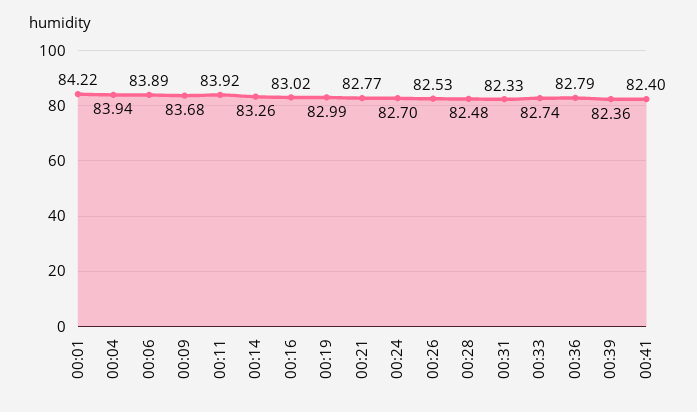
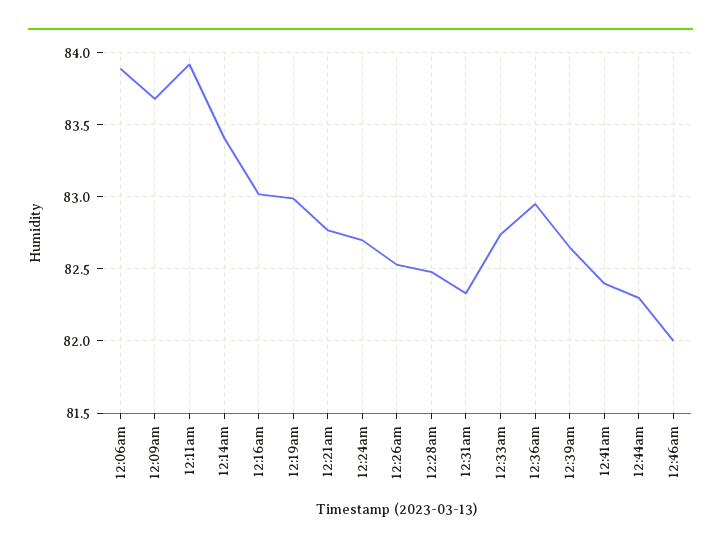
00:01: 84.22 -> none
00:04: 83.94 -> none
00:14: 83.26 -> 83.4
00:36: 82.79 -> 82.95
00:39: 82.36 -> 82.65
12:44am: none -> 82.3
12:46am: none -> 82

